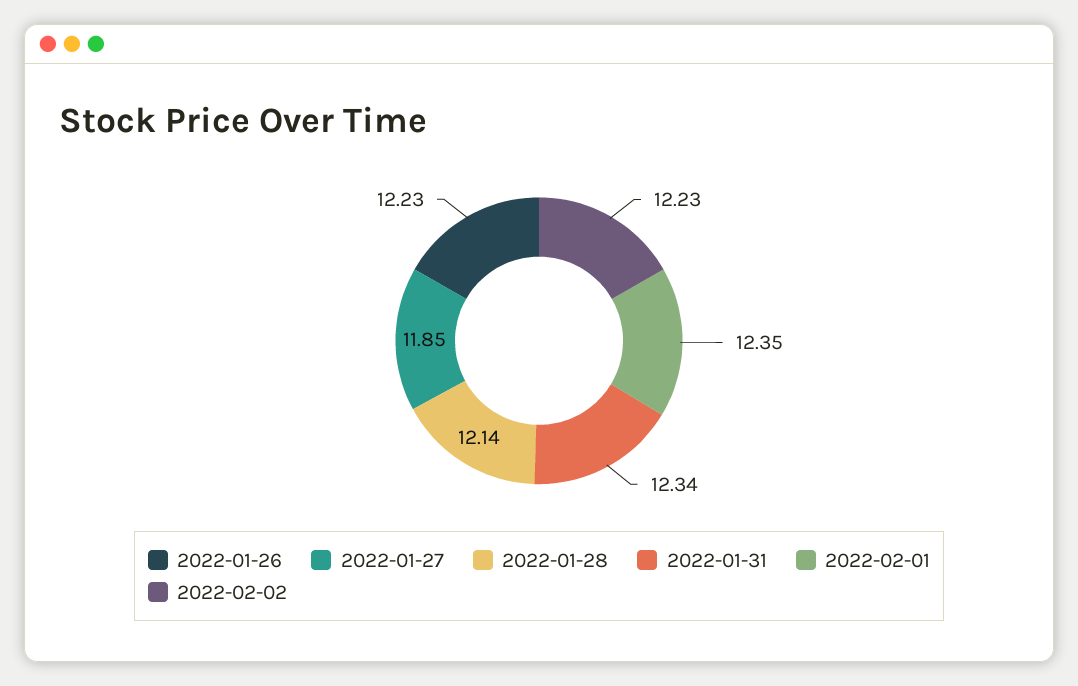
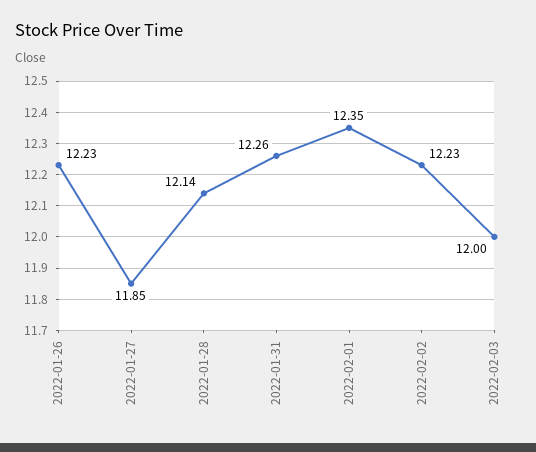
2022-01-31: 12.34 -> 12.26
2022-02-03: none -> 12

